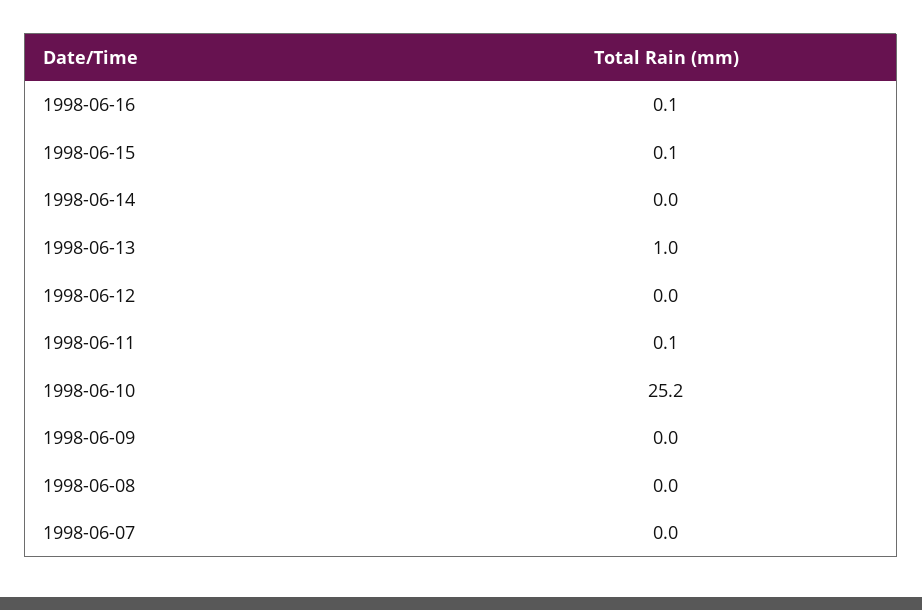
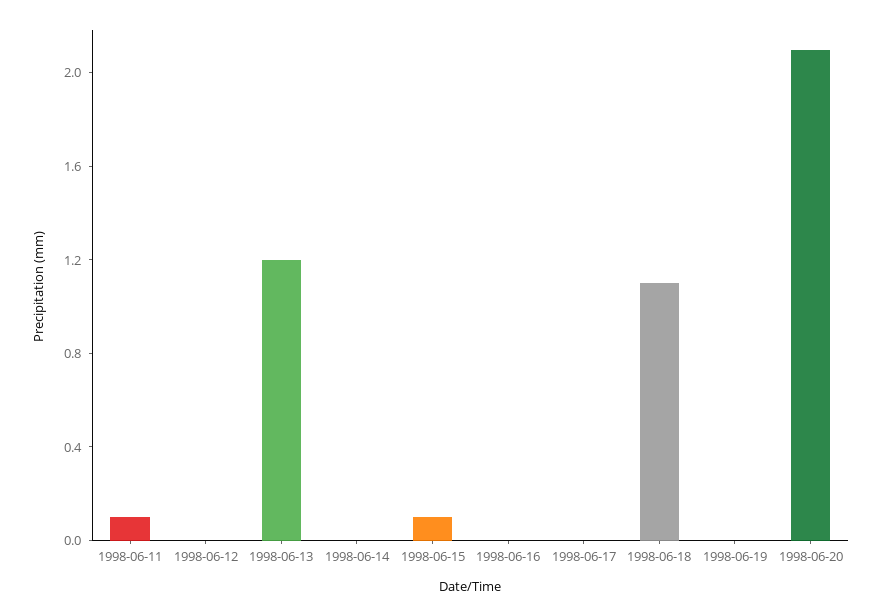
1998-06-16: 0.1 -> 0
1998-06-13: 1 -> 1.2
1998-06-10: 25.2 -> none
1998-06-09: 0 -> none
1998-06-08: 0 -> none
1998-06-07: 0 -> none
1998-06-17: none -> 0
1998-06-18: none -> 1.1
1998-06-19: none -> 0
1998-06-20: none -> 2.1

